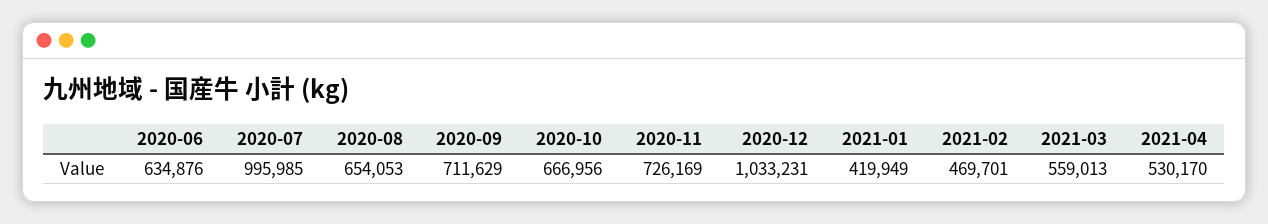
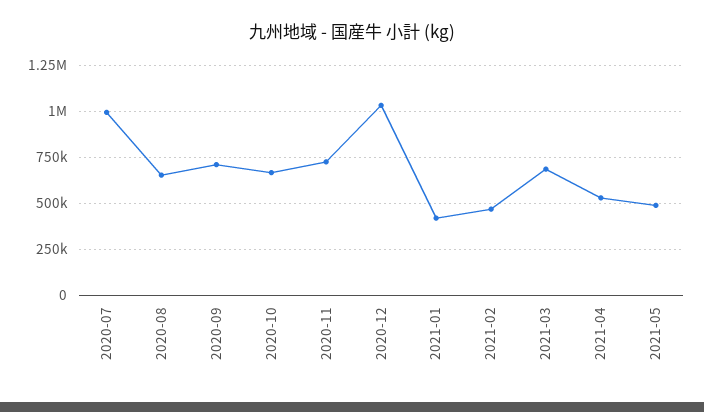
2020-06: 634876 -> none
2021-03: 559013 -> 700000
2021-05: none -> 500000

